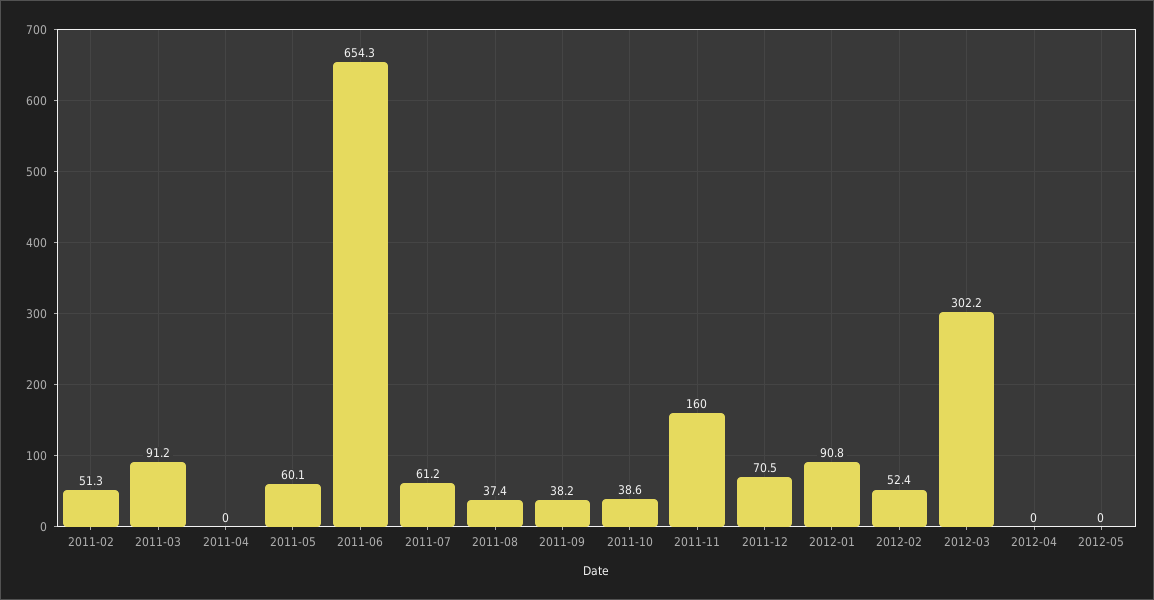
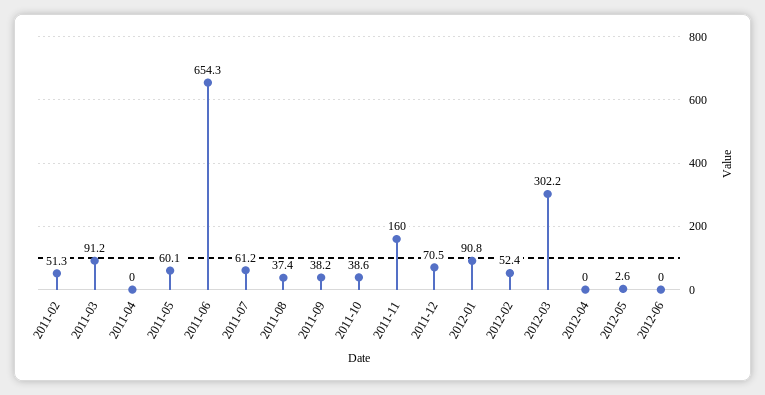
2012-05: 0 -> 2.6
2012-06: none -> 0

